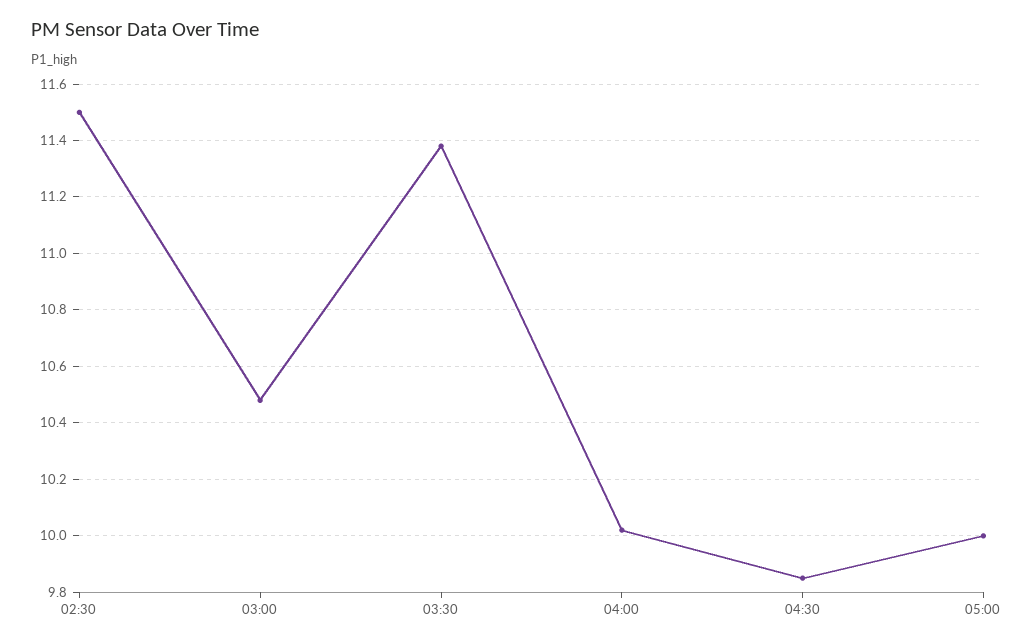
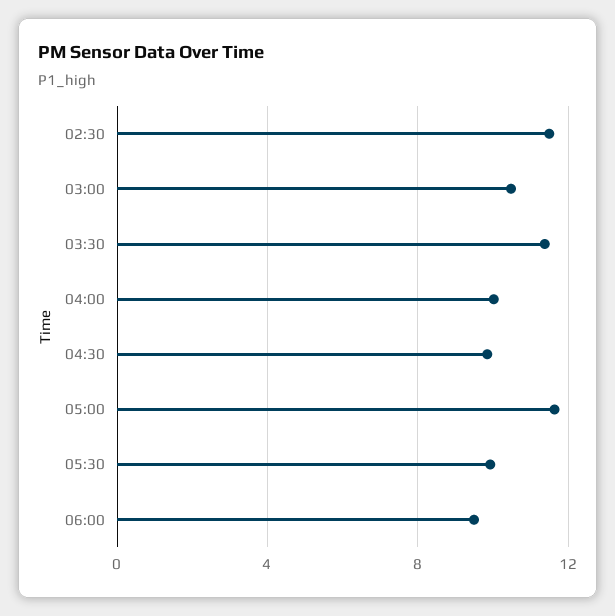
05:00: 10 -> 11.5
05:30: none -> 10
06:00: none -> 9.5

